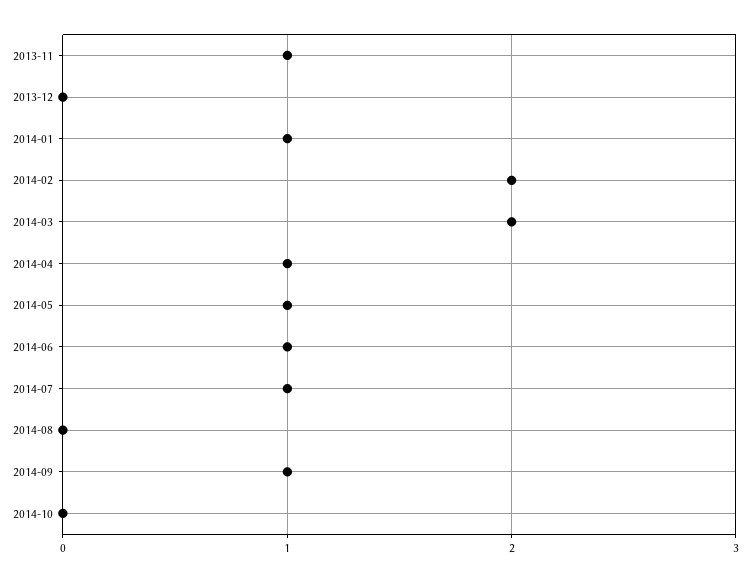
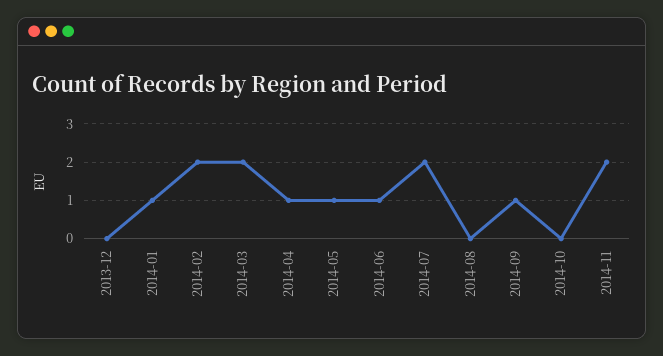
2013-11: 1 -> none
2014-07: 1 -> 2
2014-11: none -> 2

